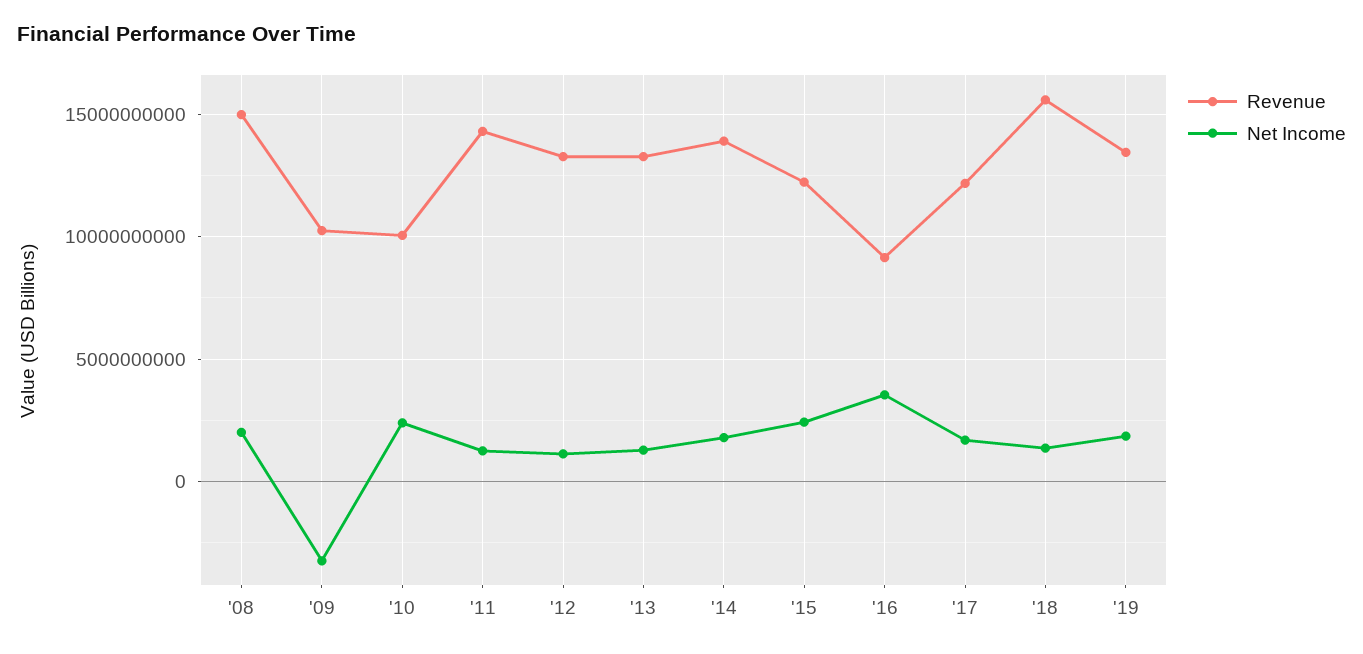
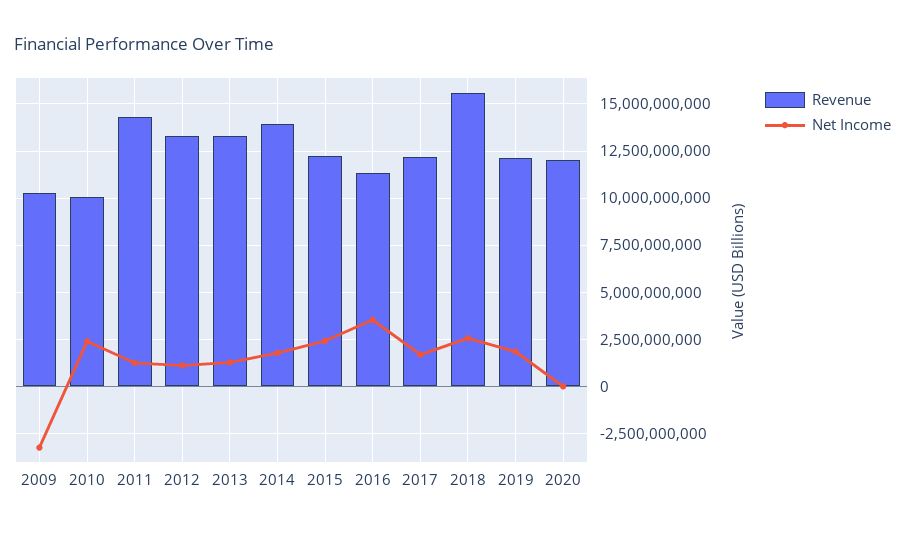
Revenue, '08: 15000000000 -> none
Net Income, '08: 2000000000 -> none
Revenue, '16: 9000000000 -> 11500000000
Net Income, '18: 1500000000 -> 2500000000
Revenue, '19: 13500000000 -> 12000000000
Revenue, 2020: none -> 12000000000
Net Income, 2020: none -> 0

